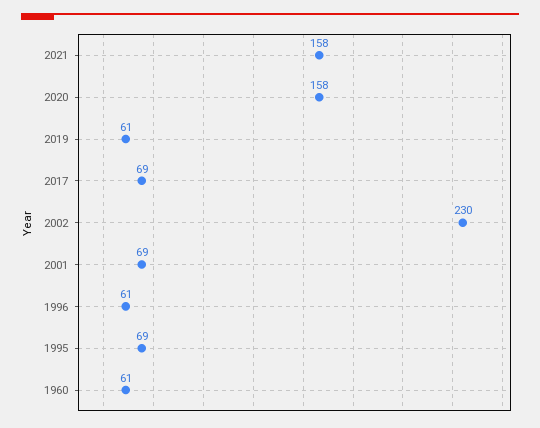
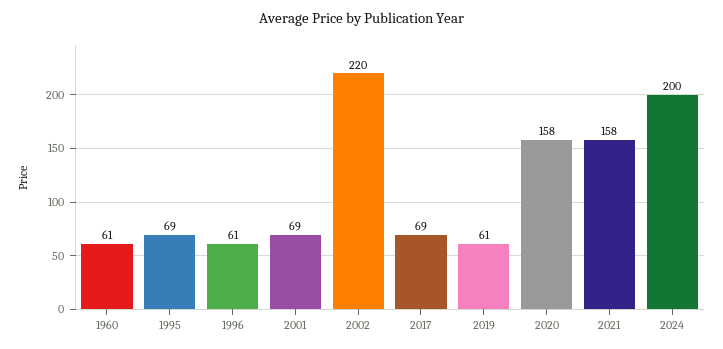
2002: 230 -> 220
2024: none -> 200

